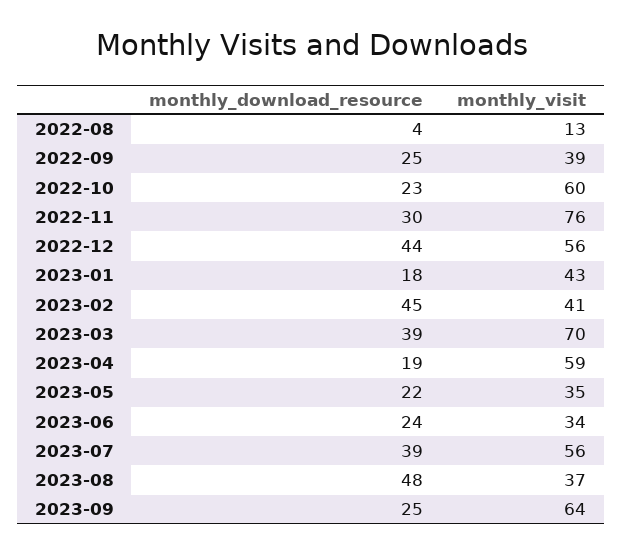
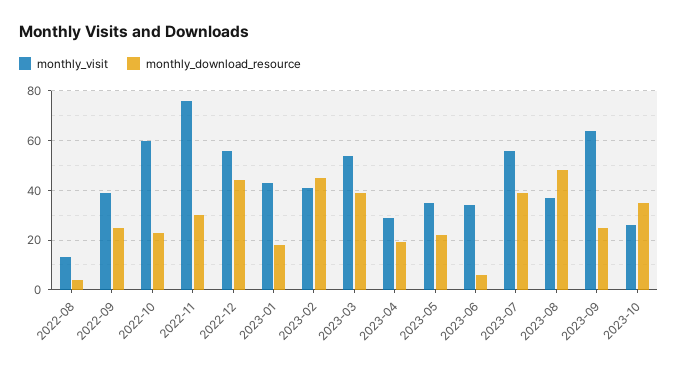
monthly_visit, 2023-03: 70 -> 55
monthly_visit, 2023-04: 59 -> 30
monthly_download_resource, 2023-06: 24 -> 5
monthly_visit, 2023-10: none -> 25
monthly_download_resource, 2023-10: none -> 35

